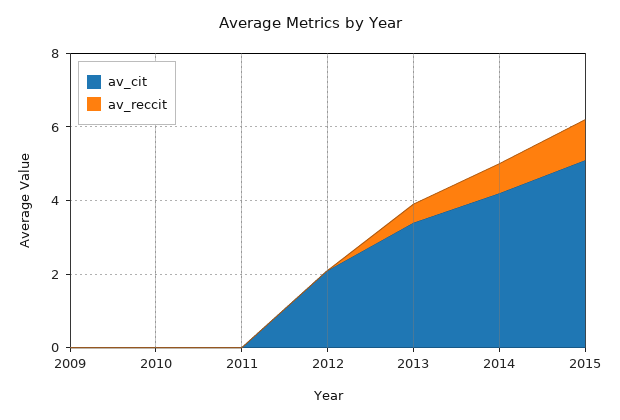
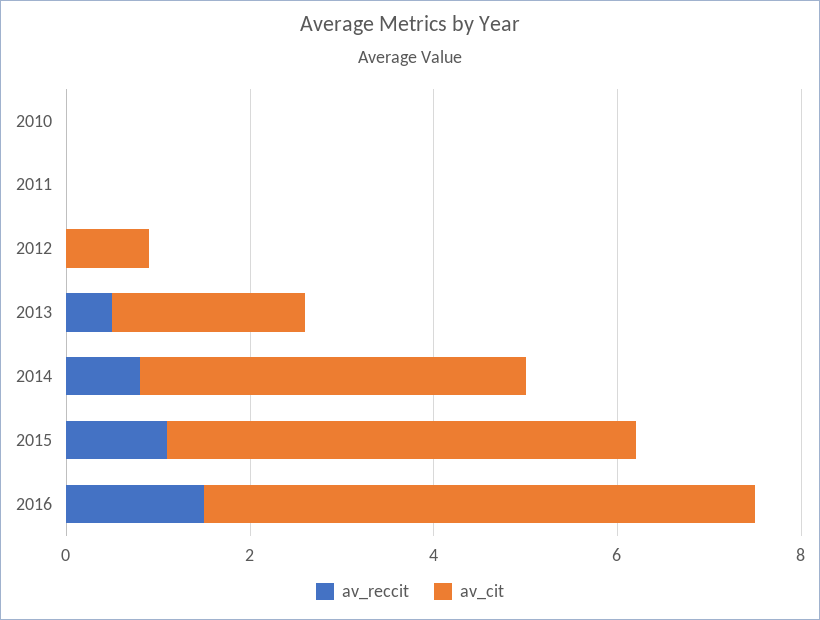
av_cit, 2009: 0 -> none
av_reccit, 2009: 0 -> none
av_cit, 2012: 2 -> 1
av_cit, 2013: 3.5 -> 2
av_reccit, 2016: none -> 1.5
av_cit, 2016: none -> 6

